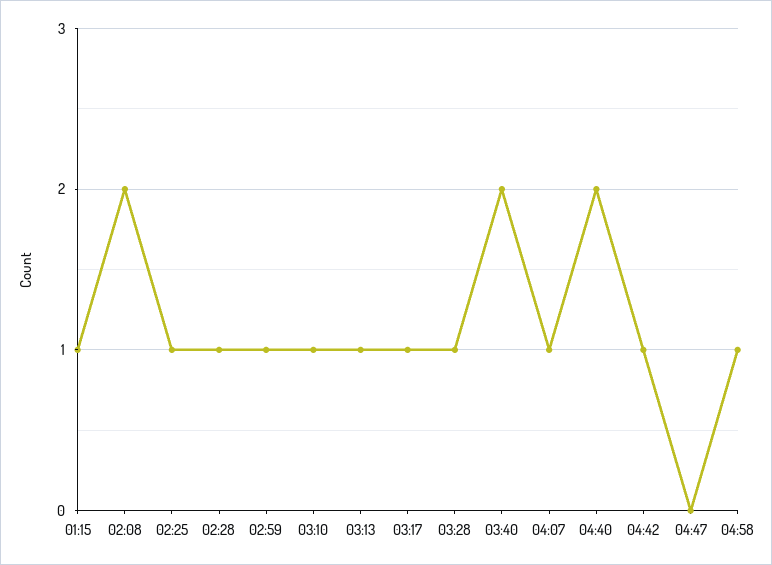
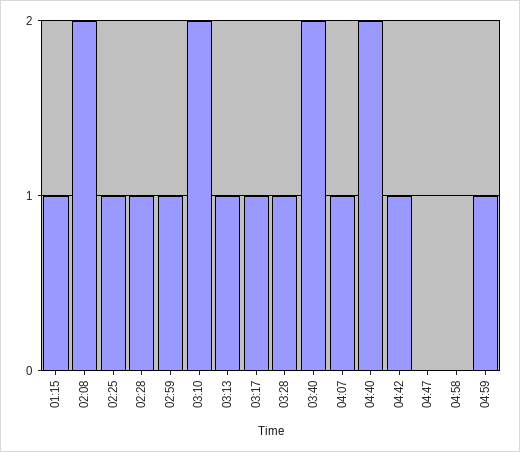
03:10: 1 -> 2
04:58: 1 -> 0
04:59: none -> 1

